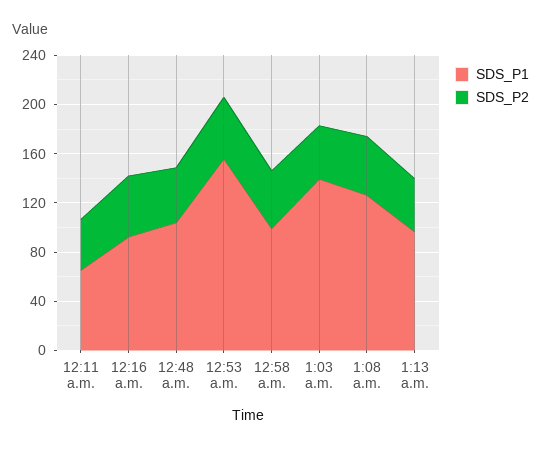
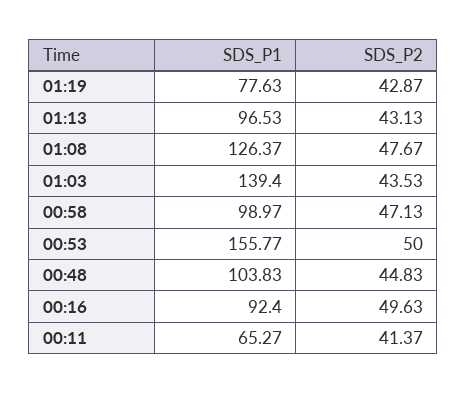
SDS_P1, 01:19: none -> 77.63
SDS_P2, 01:19: none -> 42.87

